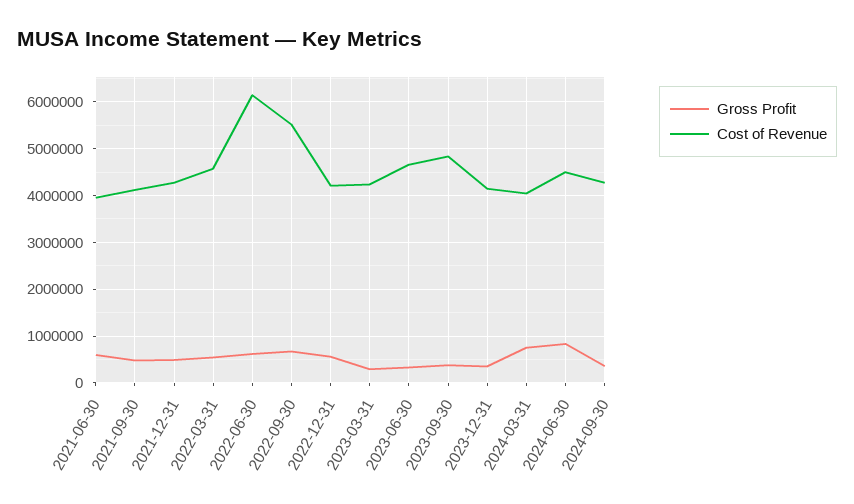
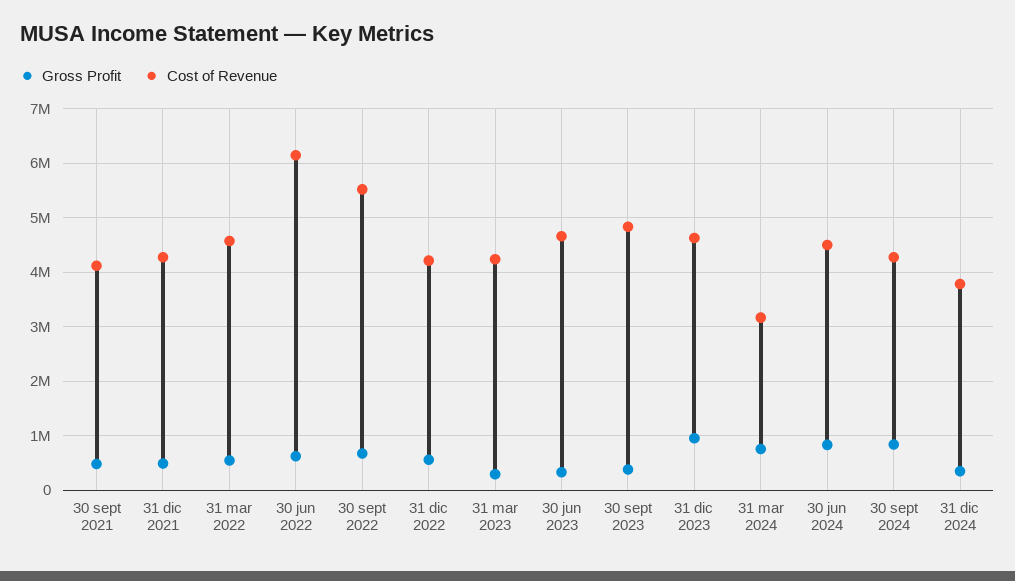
Gross Profit, 2021-06-30: 600000 -> none
Cost of Revenue, 2021-06-30: 4000000 -> none
Gross Profit, 2023-12-31: 400000 -> 1000000
Cost of Revenue, 2023-12-31: 4200000 -> 4600000
Cost of Revenue, 2024-03-31: 4000000 -> 3200000
Gross Profit, 2024-09-30: 400000 -> 800000
Gross Profit, 31 dic 2024: none -> 400000
Cost of Revenue, 31 dic 2024: none -> 3800000

